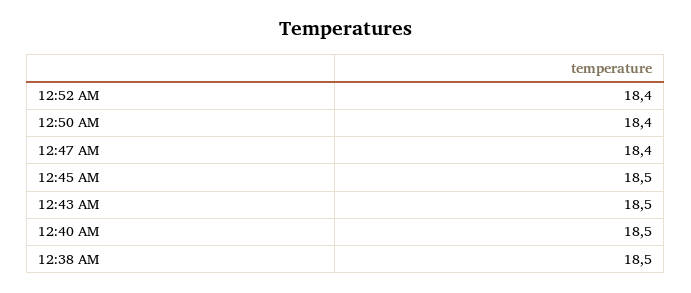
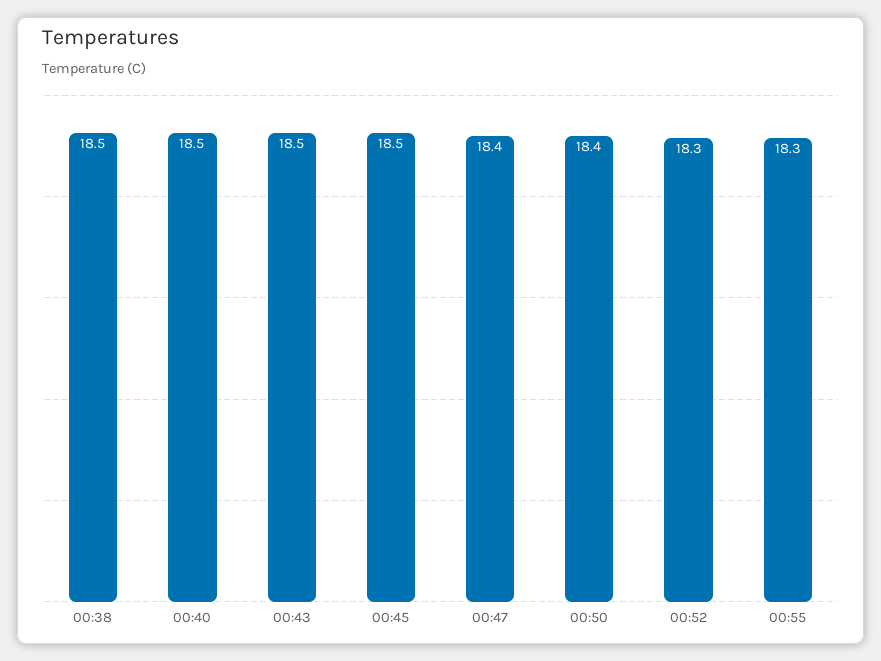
12:52 AM: 18.4 -> 18.3
00:55: none -> 18.3

